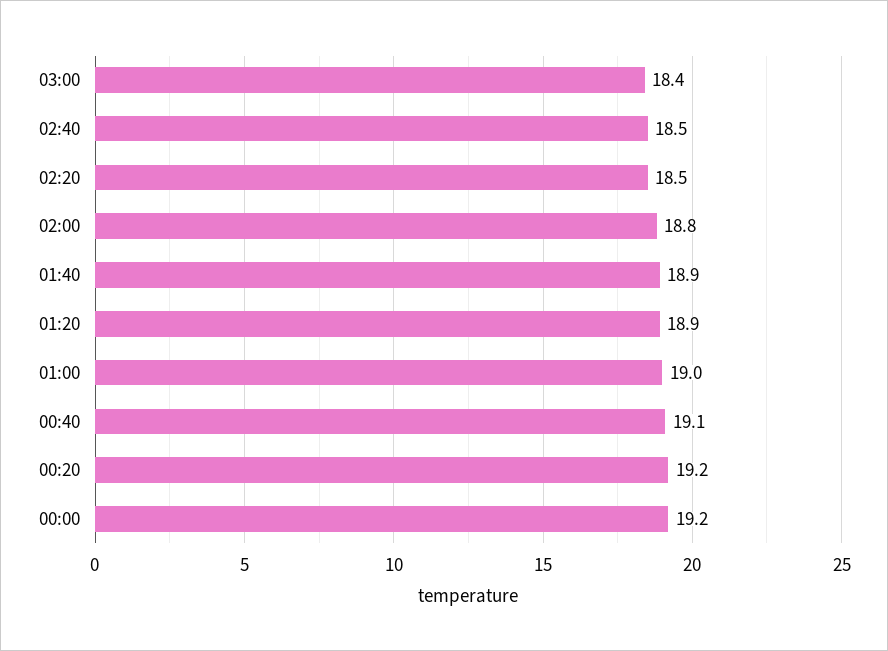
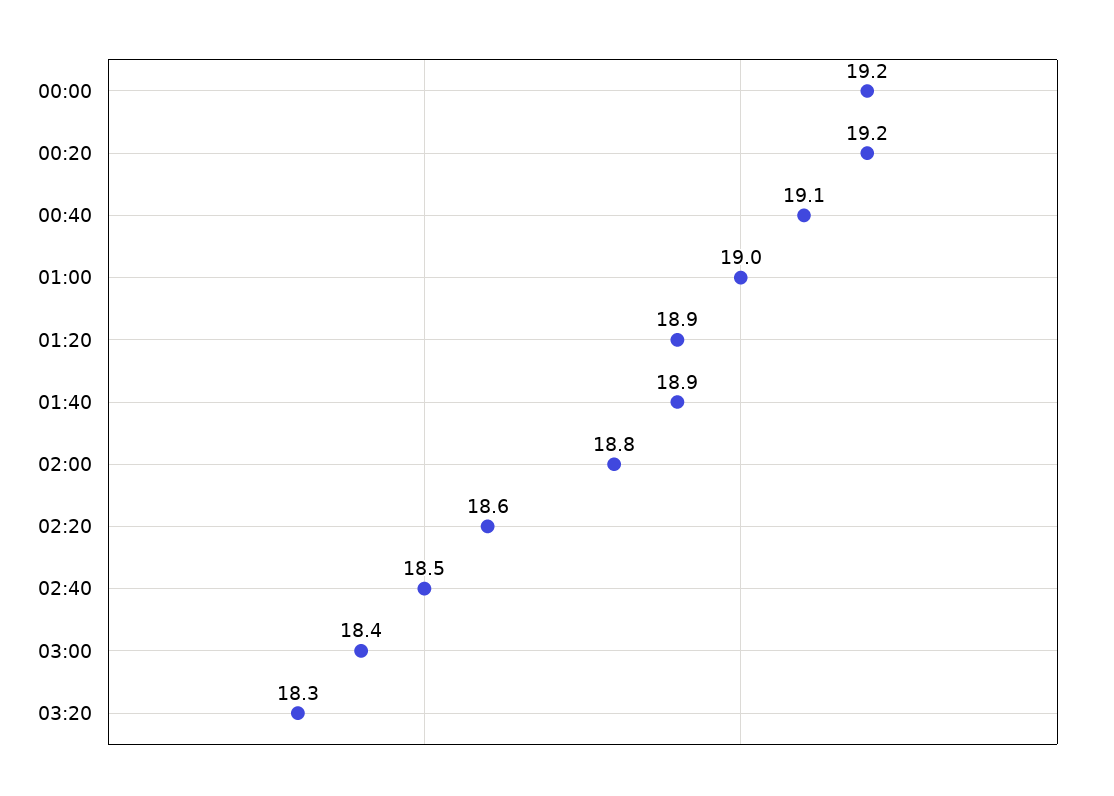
02:20: 18.5 -> 18.6
03:20: none -> 18.3

